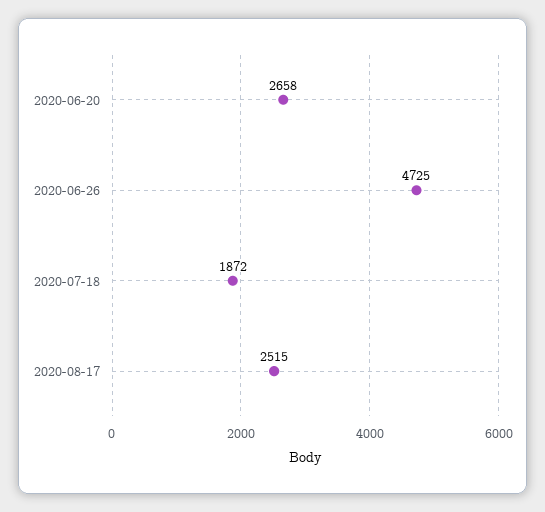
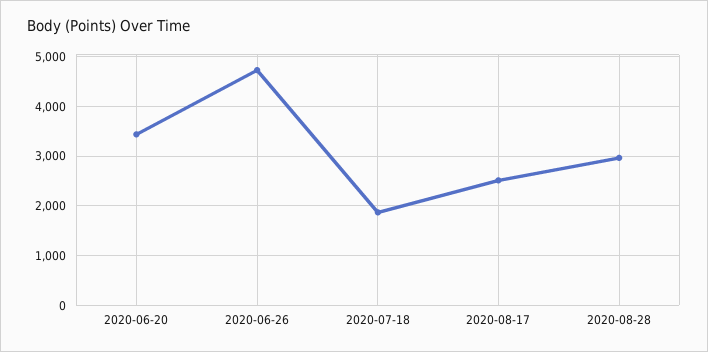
2020-06-20: 2658 -> 3400
2020-08-28: none -> 3000

